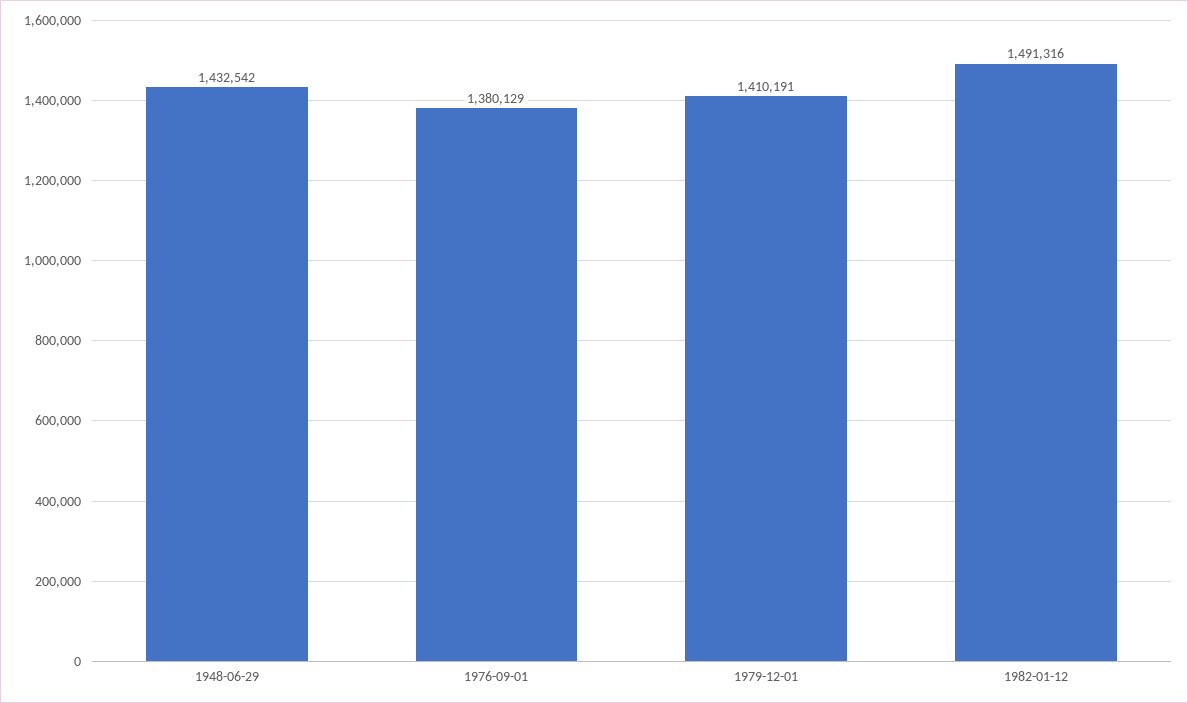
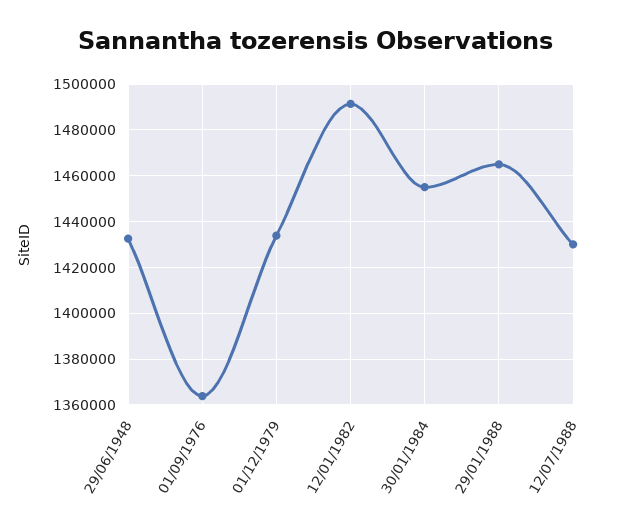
1976-09-01: 1380129 -> 1365000
1979-12-01: 1410191 -> 1435000
30/01/1984: none -> 1455000
29/01/1988: none -> 1465000
12/07/1988: none -> 1430000

